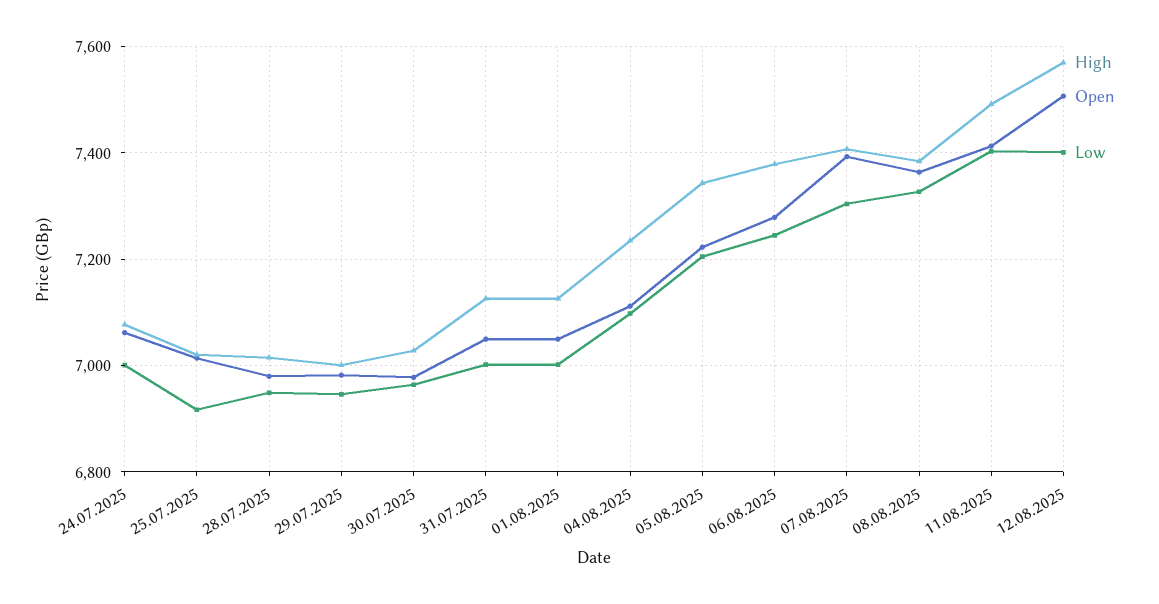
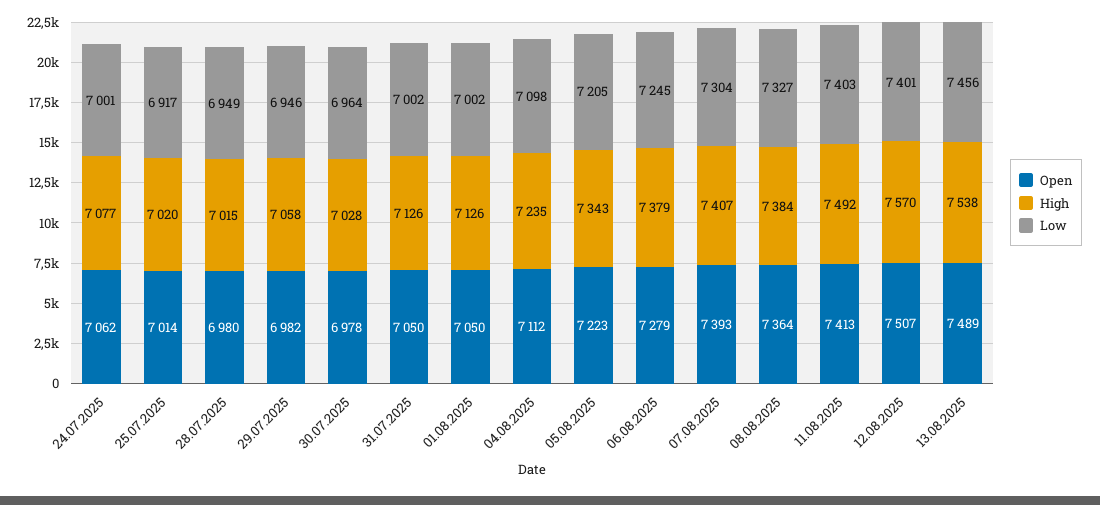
High, 29.07.2025: 7000 -> 7058
Open, 13.08.2025: none -> 7489
High, 13.08.2025: none -> 7538
Low, 13.08.2025: none -> 7456

